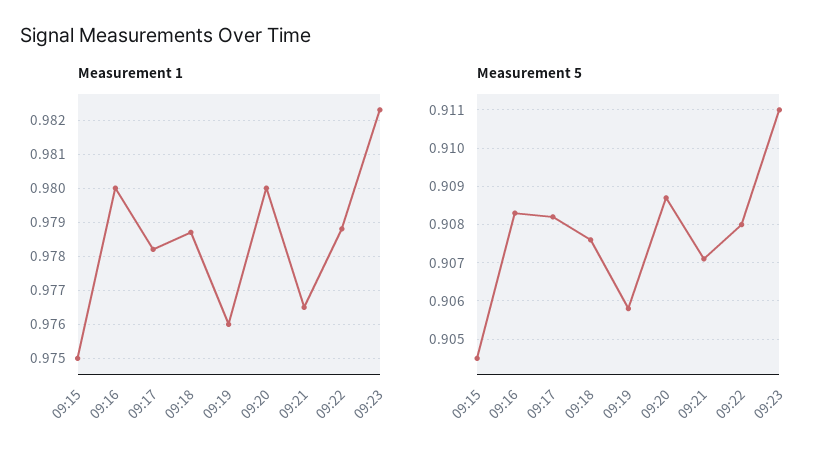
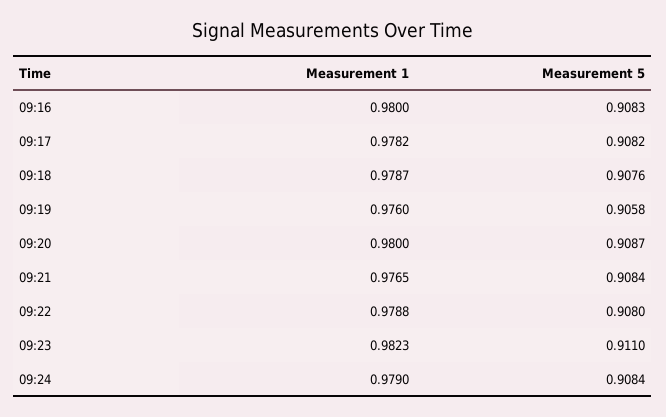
Measurement 1, 09:15: 0.975 -> none
Measurement 5, 09:15: 0.9045 -> none
Measurement 5, 09:21: 0.907 -> 0.9084
Measurement 1, 09:24: none -> 0.979
Measurement 5, 09:24: none -> 0.9084

